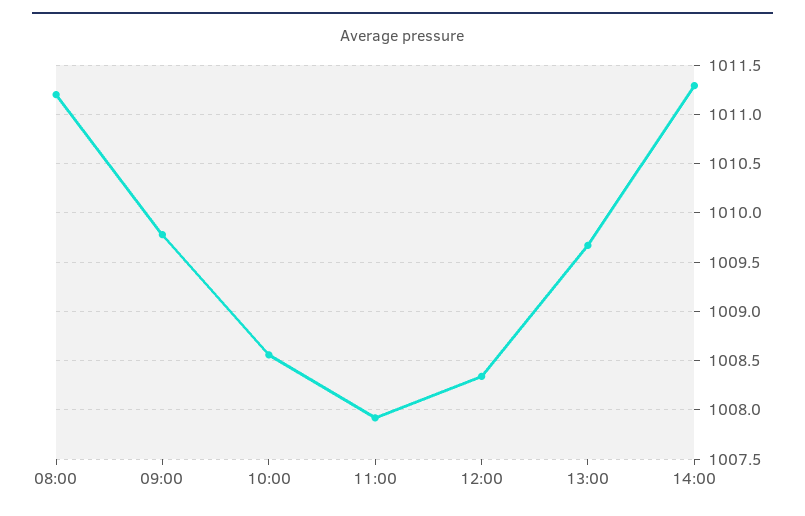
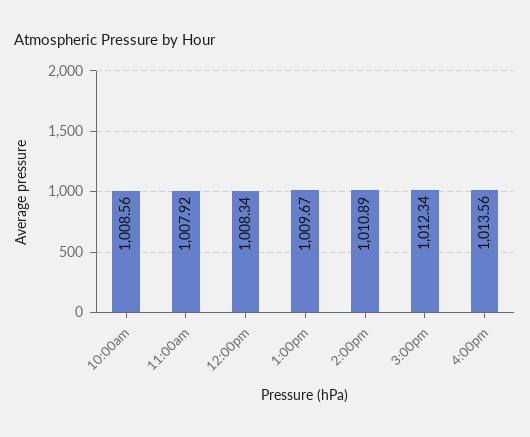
08:00: 1011.2 -> none
09:00: 1009.8 -> none
14:00: 1011.3 -> 1010.89
3:00pm: none -> 1012.34
4:00pm: none -> 1013.56

